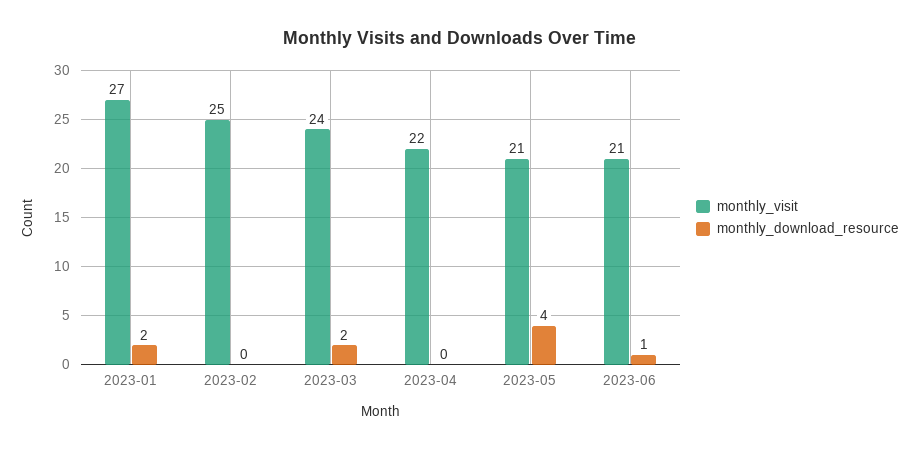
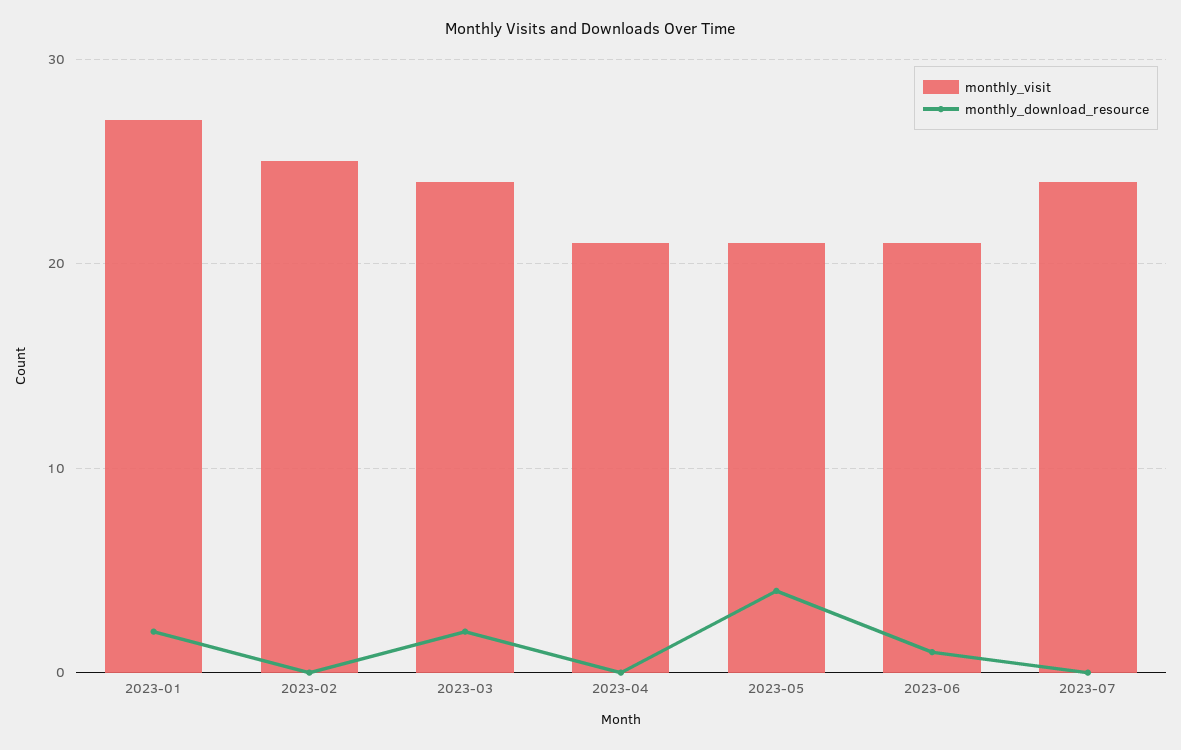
monthly_visit, 2023-04: 22 -> 21
monthly_visit, 2023-07: none -> 24
monthly_download_resource, 2023-07: none -> 0

